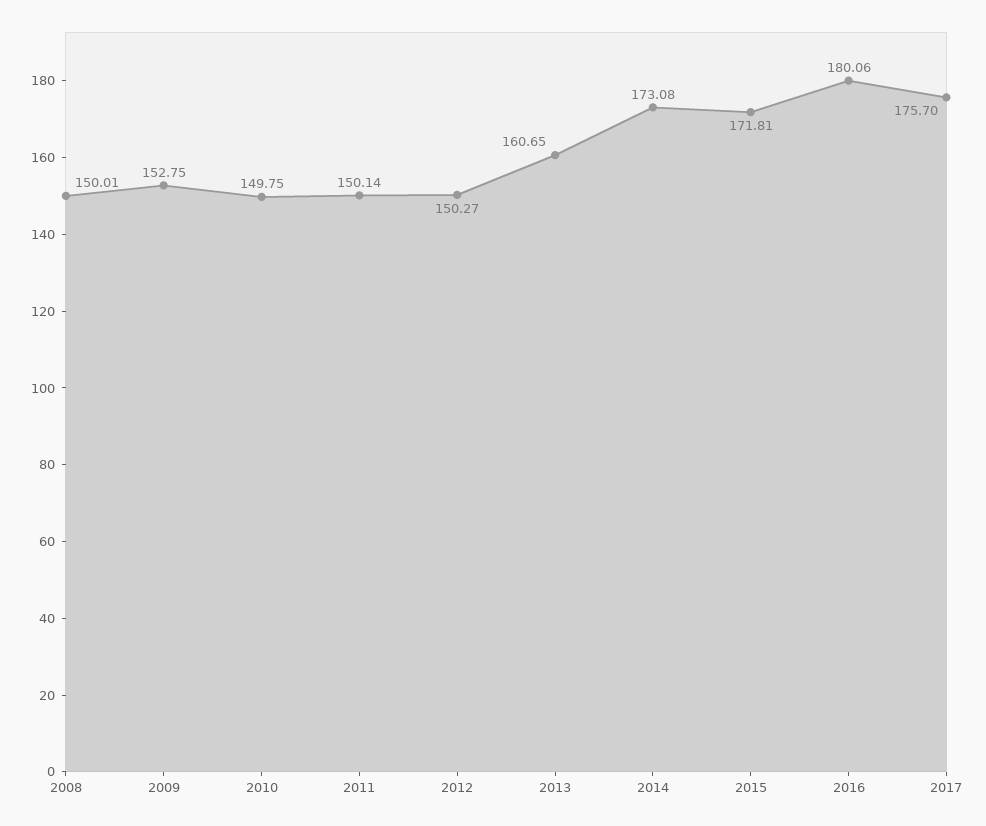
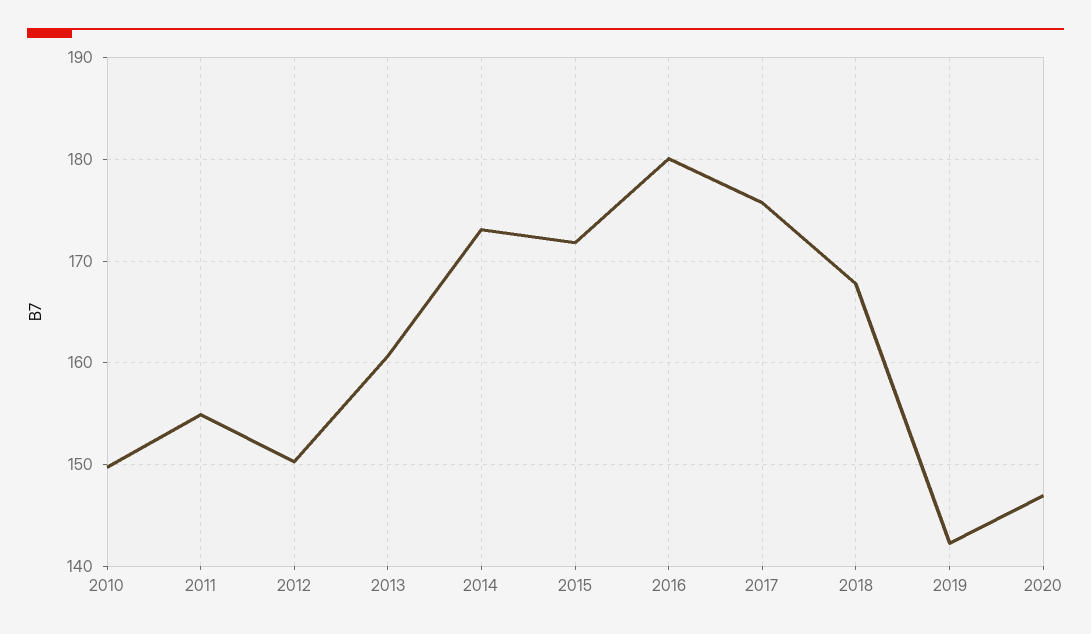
2008: 150.01 -> none
2009: 152.75 -> none
2011: 150.14 -> 155
2018: none -> 168
2019: none -> 142
2020: none -> 147

